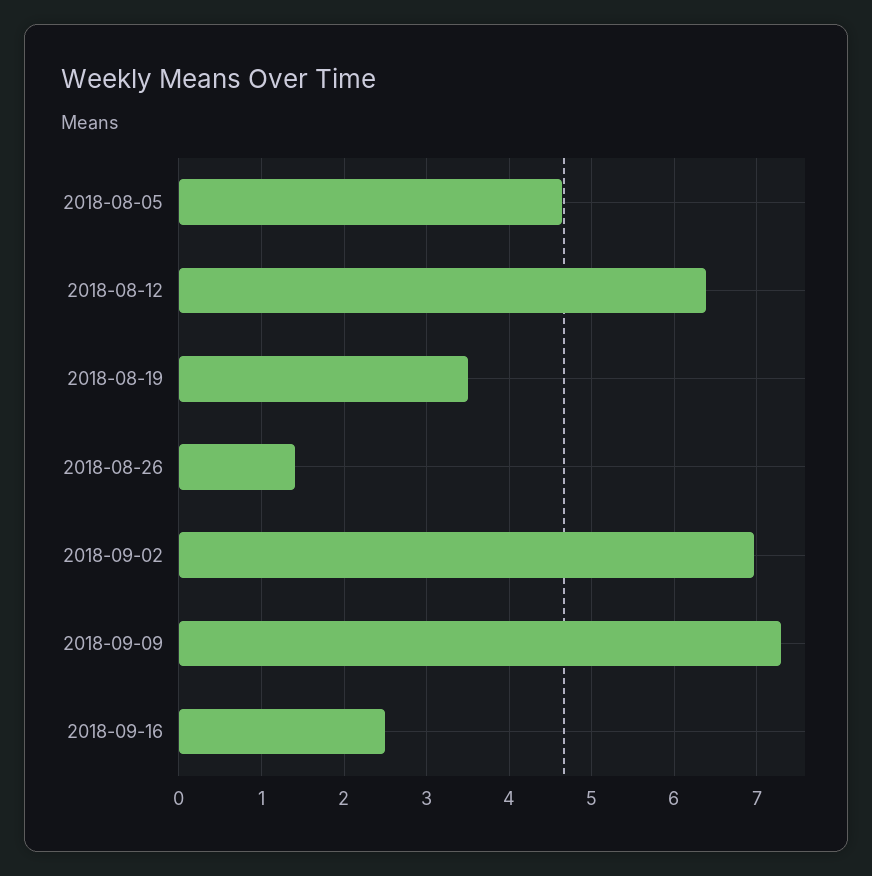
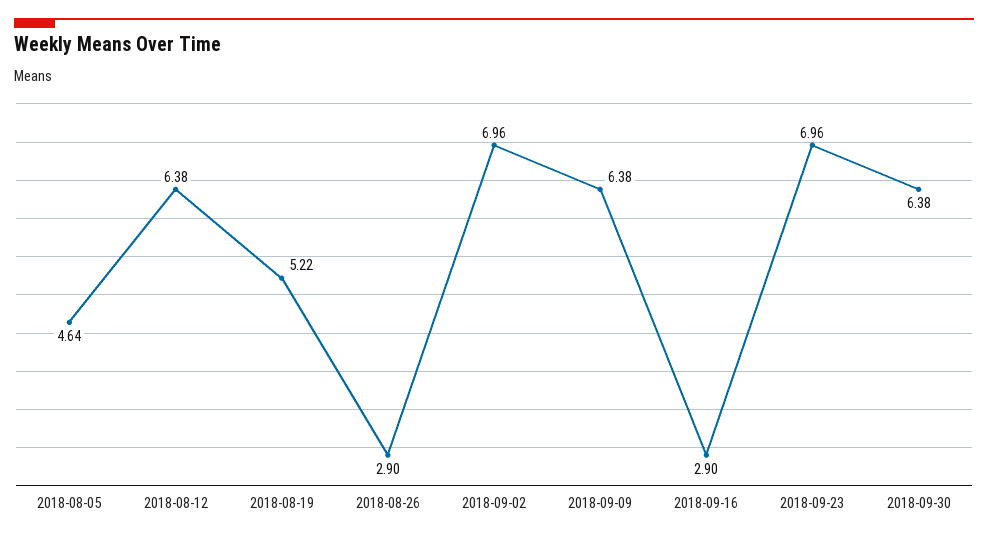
2018-08-19: 3.5 -> 5.22
2018-08-26: 1.4 -> 2.9
2018-09-09: 7.3 -> 6.38
2018-09-16: 2.5 -> 2.9
2018-09-23: none -> 6.96
2018-09-30: none -> 6.38

